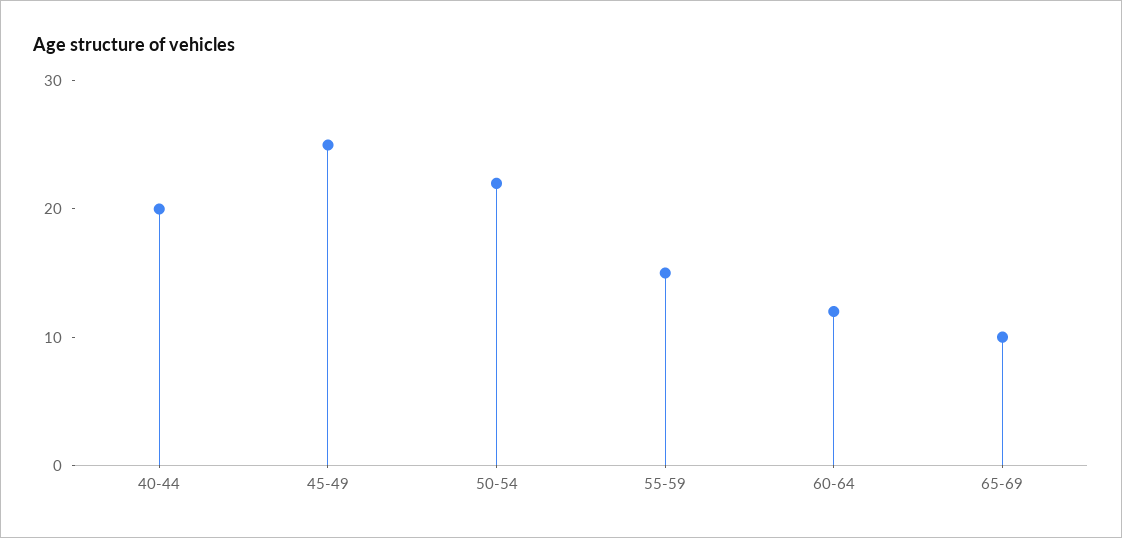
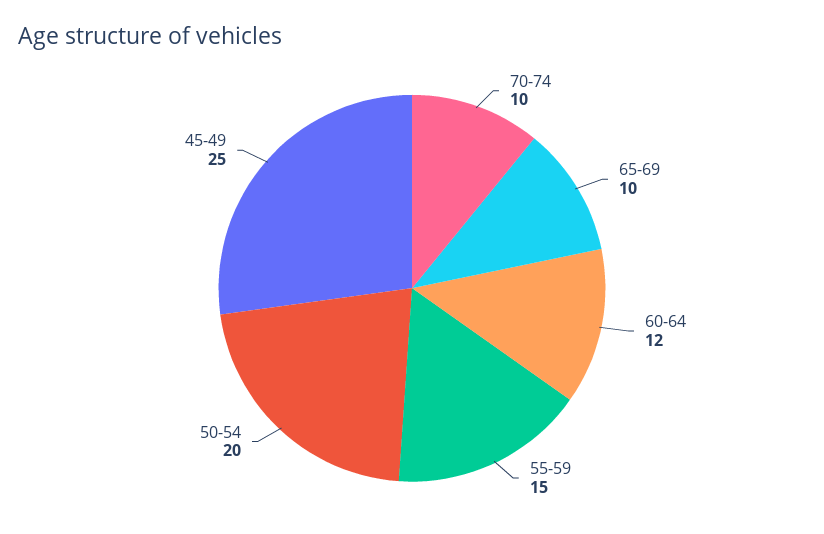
40-44: 20 -> none
50-54: 22 -> 20
70-74: none -> 10

